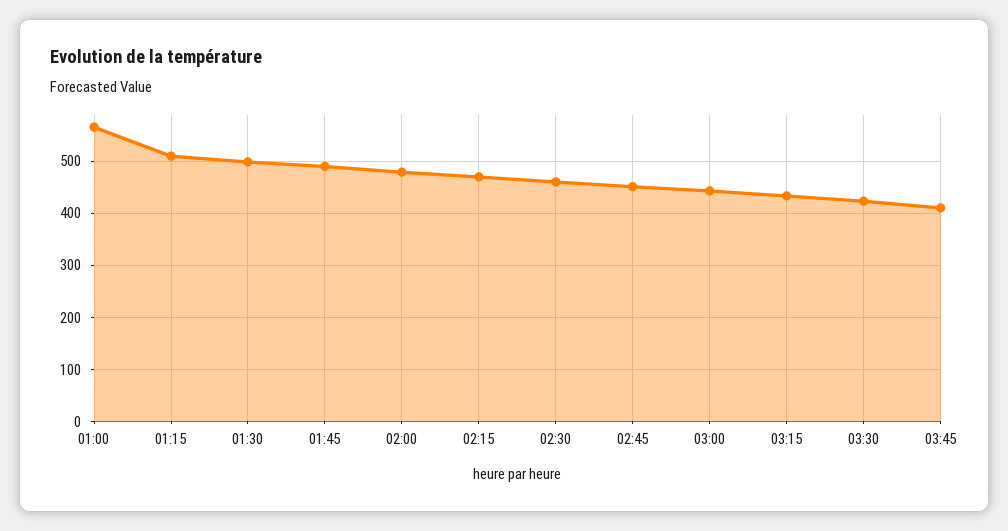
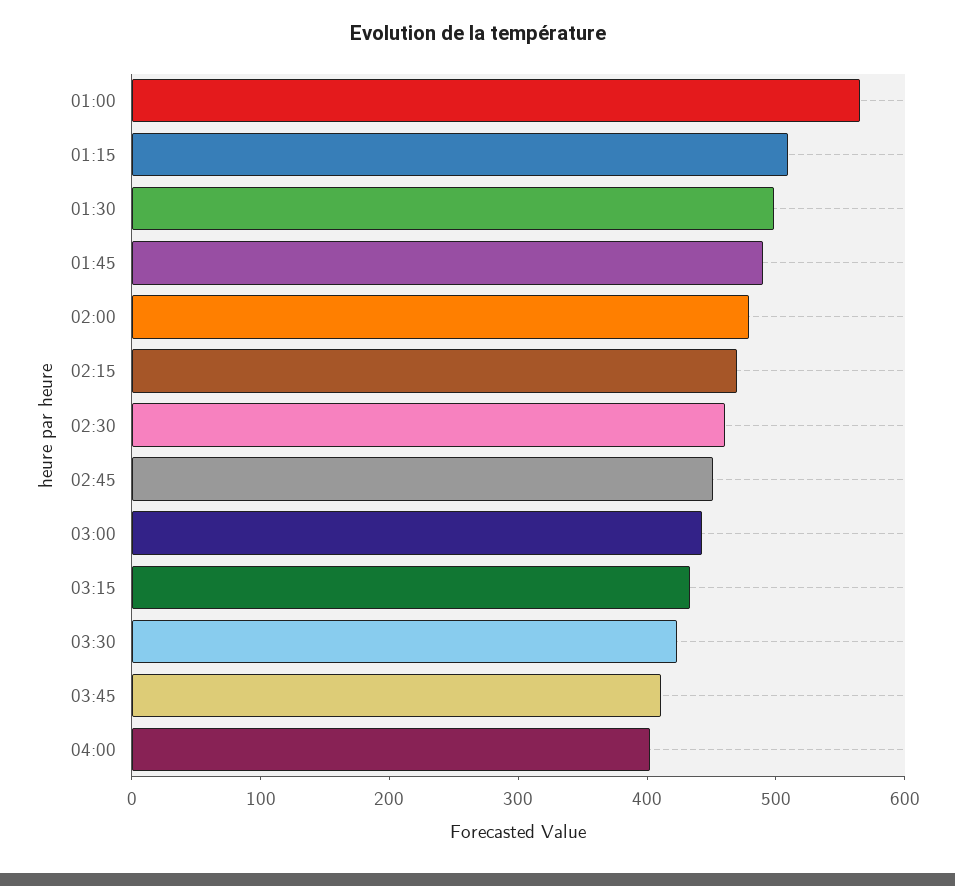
04:00: none -> 400

